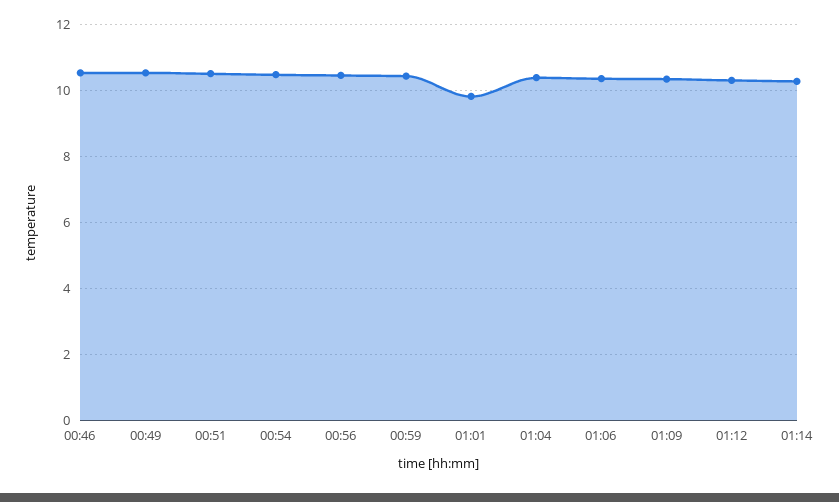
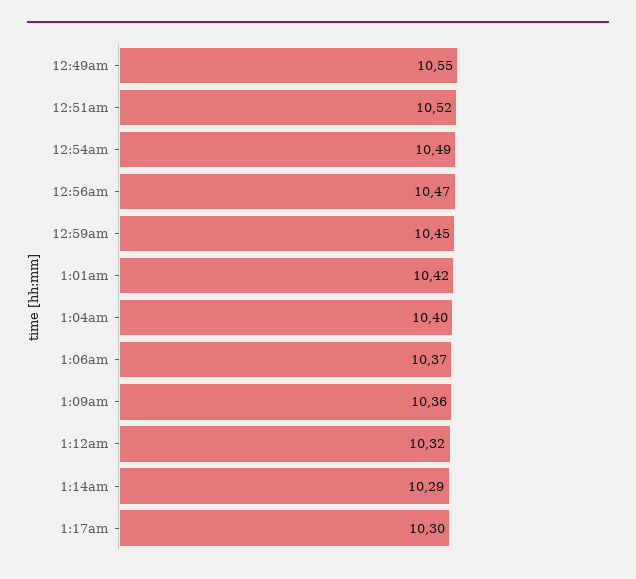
00:46: 10.6 -> none
01:01: 9.8 -> 10.42
1:17am: none -> 10.3

